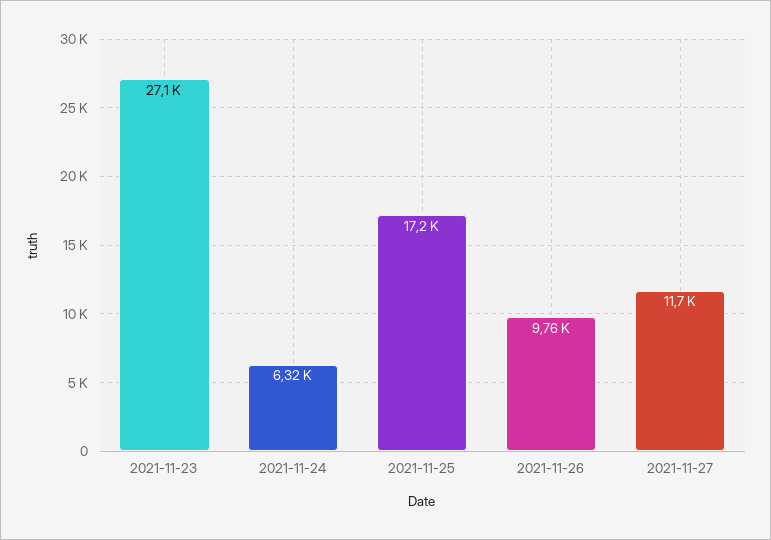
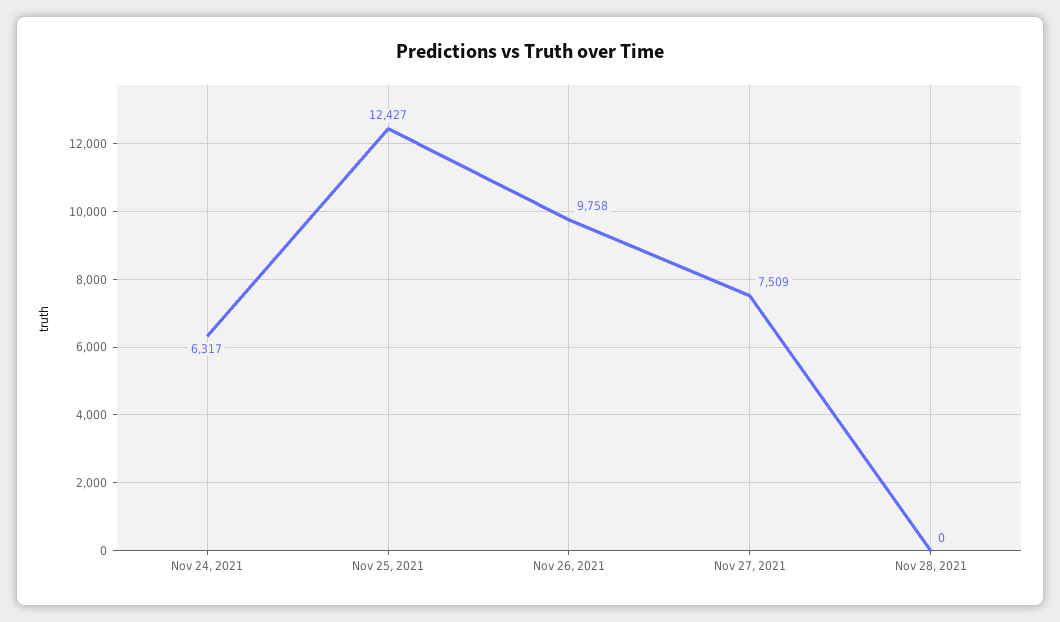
2021-11-23: 27100 -> none
2021-11-25: 17200 -> 12427
2021-11-27: 11700 -> 7509
Nov 28, 2021: none -> 0

